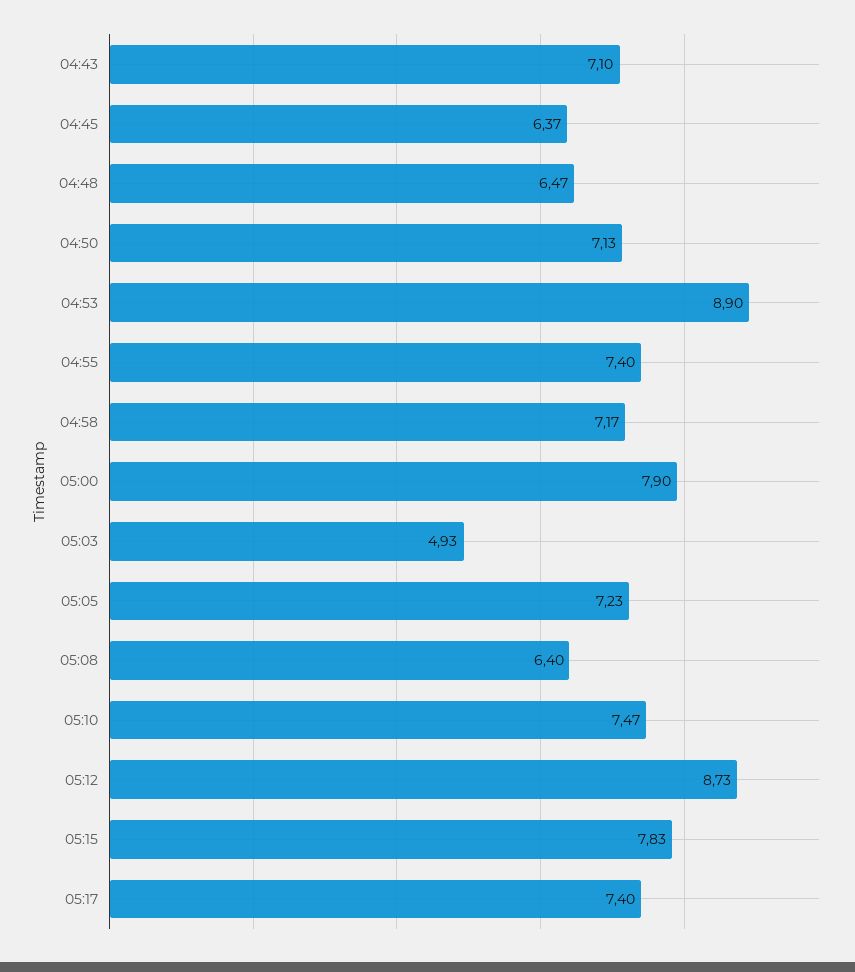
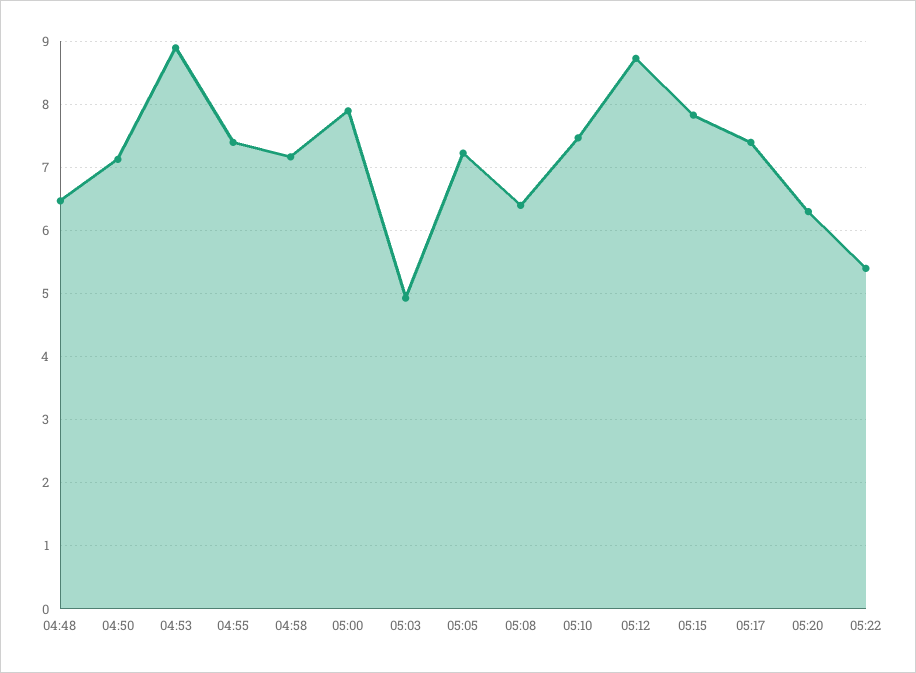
04:43: 7.1 -> none
04:45: 6.37 -> none
05:20: none -> 6.3
05:22: none -> 5.4

